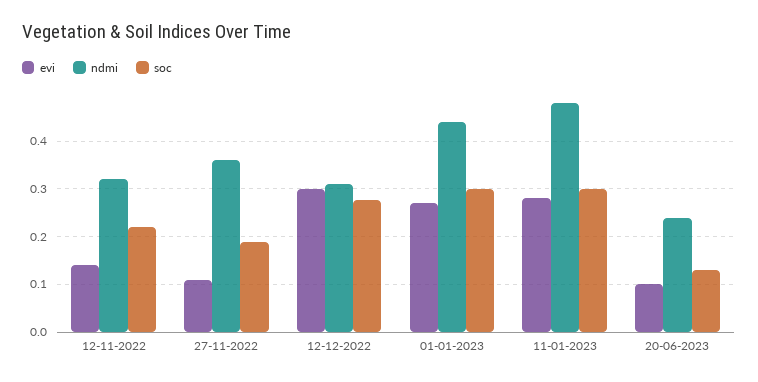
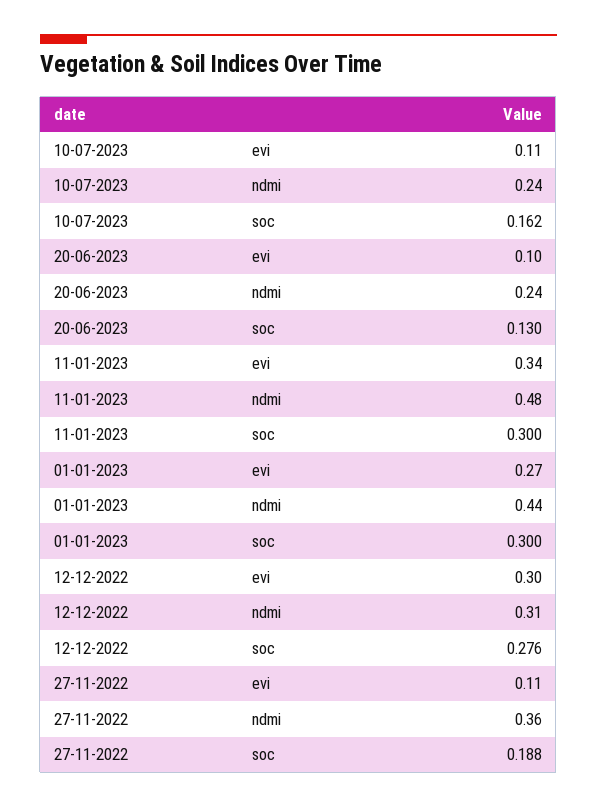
evi, 12-11-2022: 0.14 -> none
ndmi, 12-11-2022: 0.32 -> none
soc, 12-11-2022: 0.22 -> none
evi, 11-01-2023: 0.28 -> 0.34
evi, 10-07-2023: none -> 0.11
ndmi, 10-07-2023: none -> 0.24
soc, 10-07-2023: none -> 0.162

